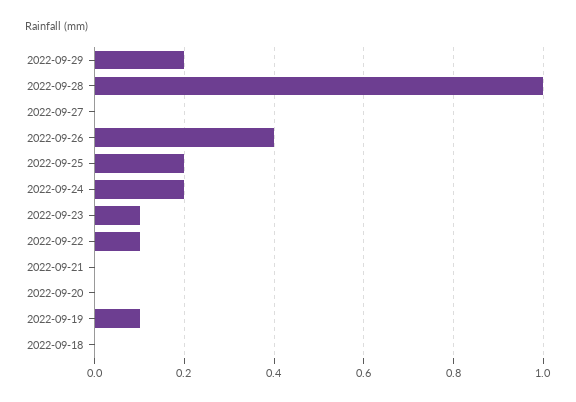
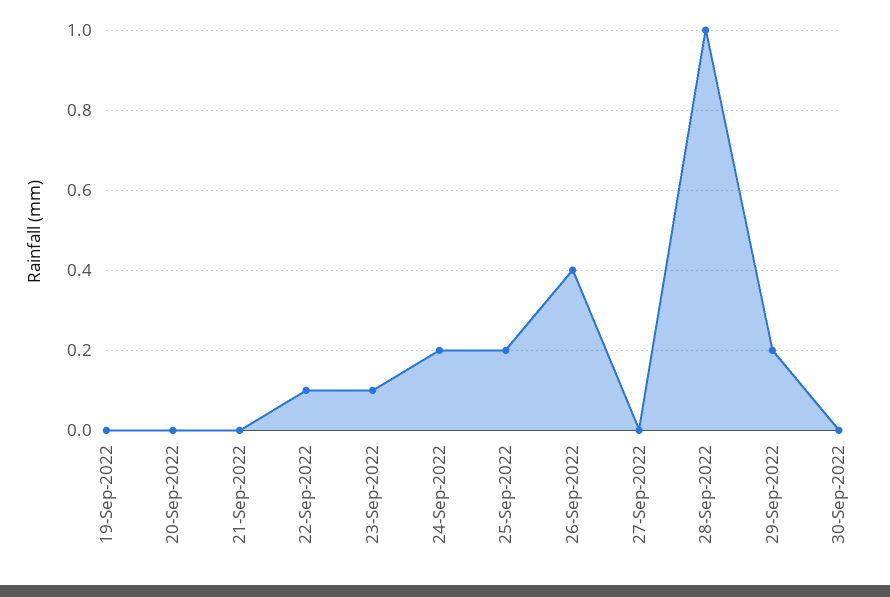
2022-09-19: 0.1 -> 0
2022-09-18: 0 -> none
30-Sep-2022: none -> 0

